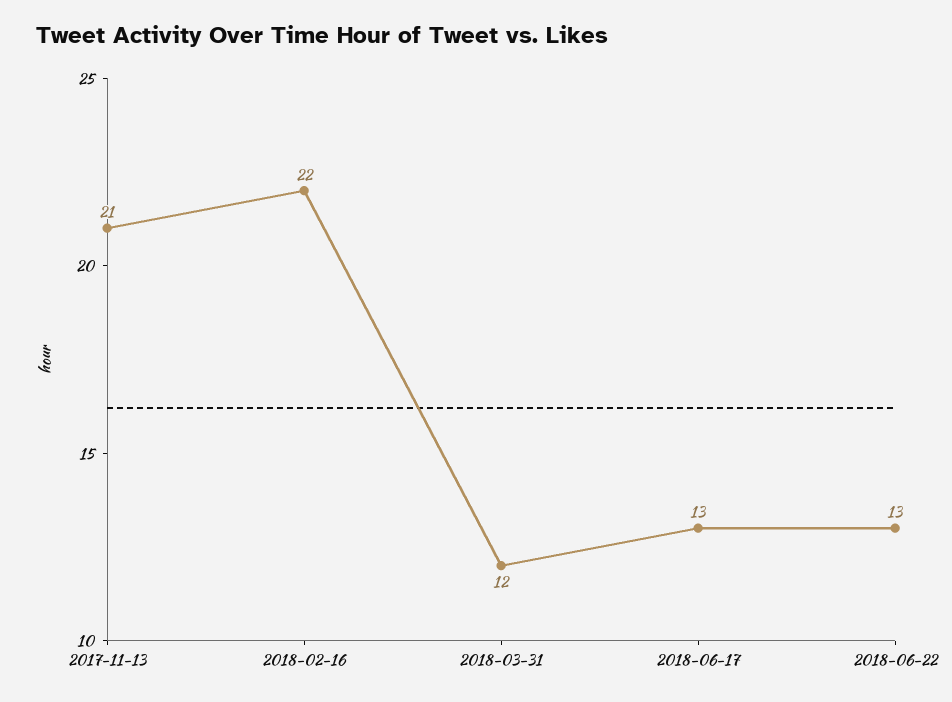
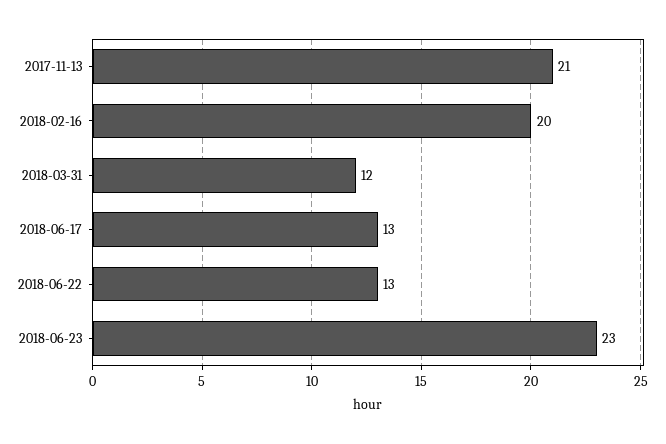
2018-02-16: 22 -> 20
2018-06-23: none -> 23

